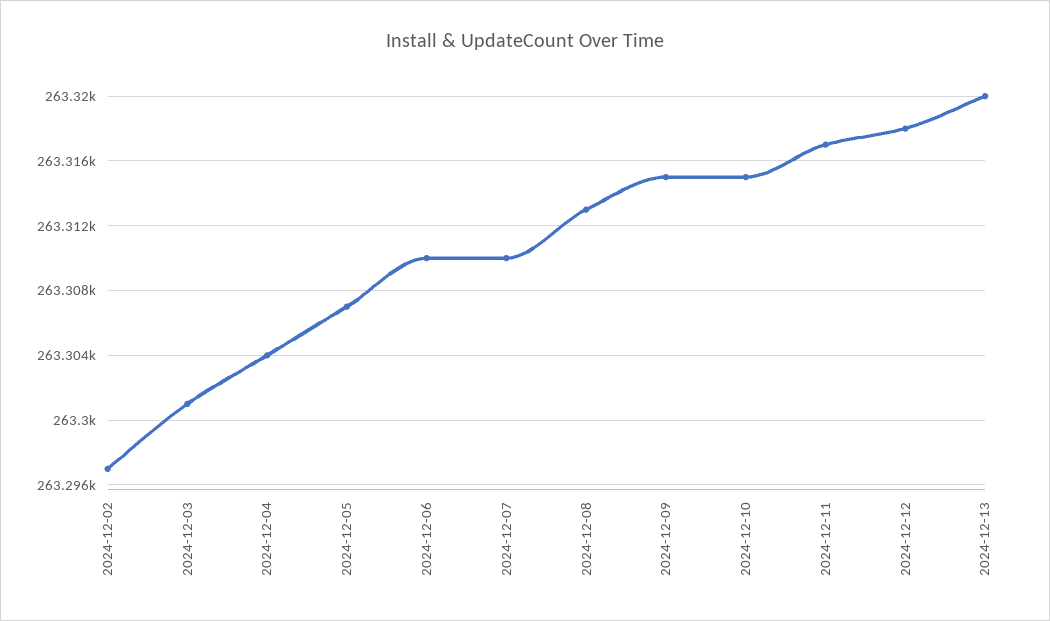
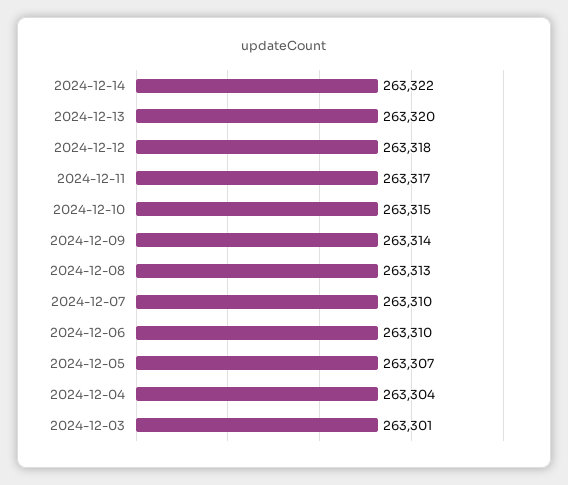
2024-12-02: 263297 -> none
2024-12-09: 263315 -> 263314
2024-12-14: none -> 263322

